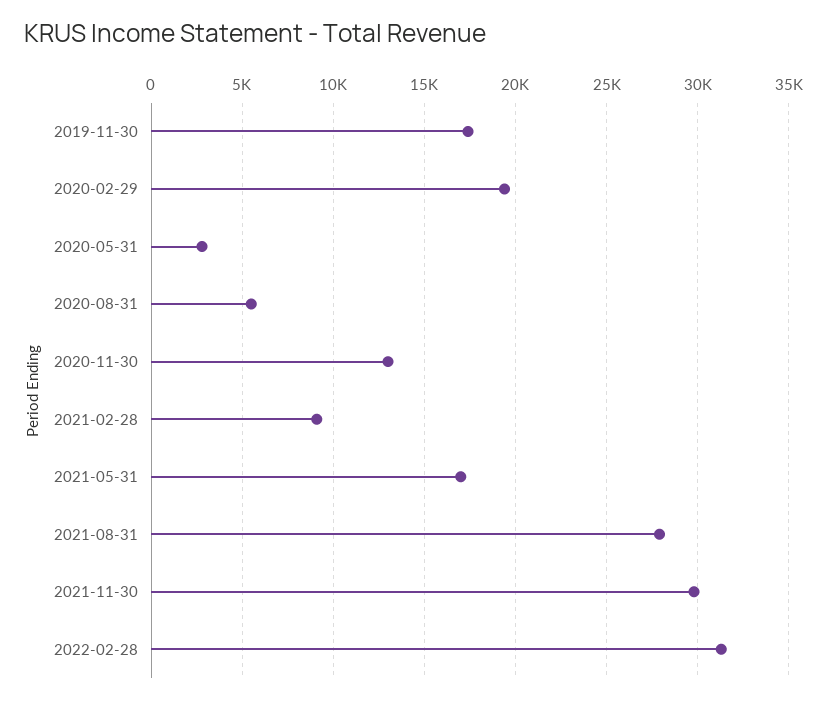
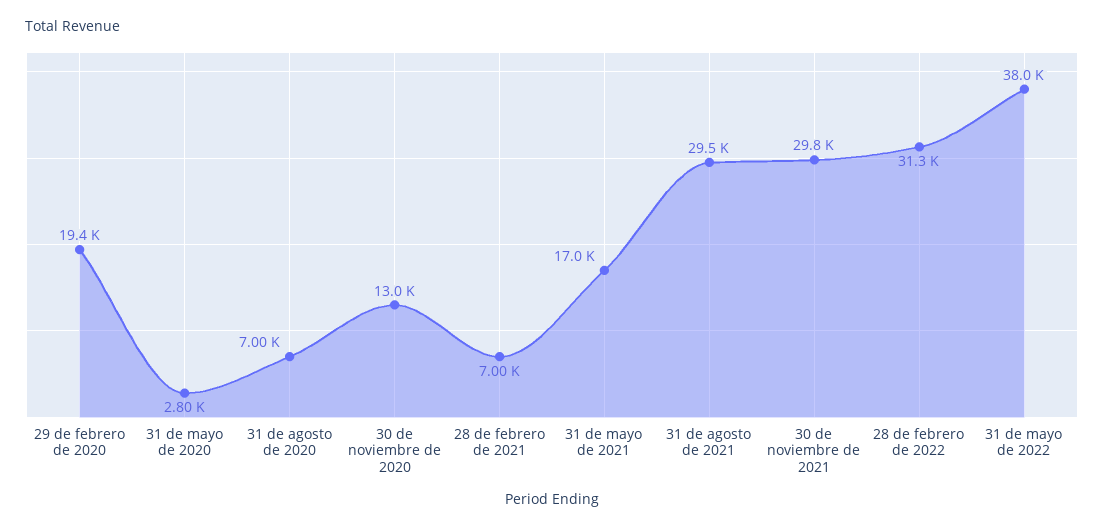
2019-11-30: 17500 -> none
2020-08-31: 5500 -> 7000
2021-02-28: 9000 -> 7000
2021-08-31: 28000 -> 29500
31 de mayo de 2022: none -> 38000

